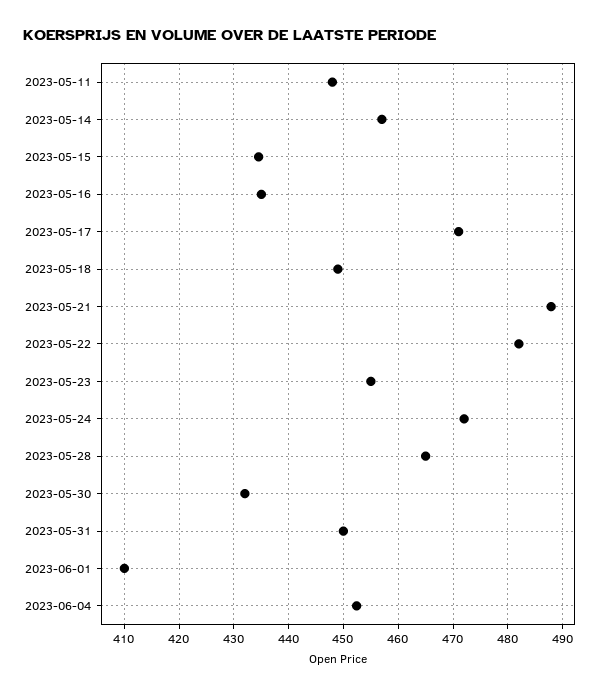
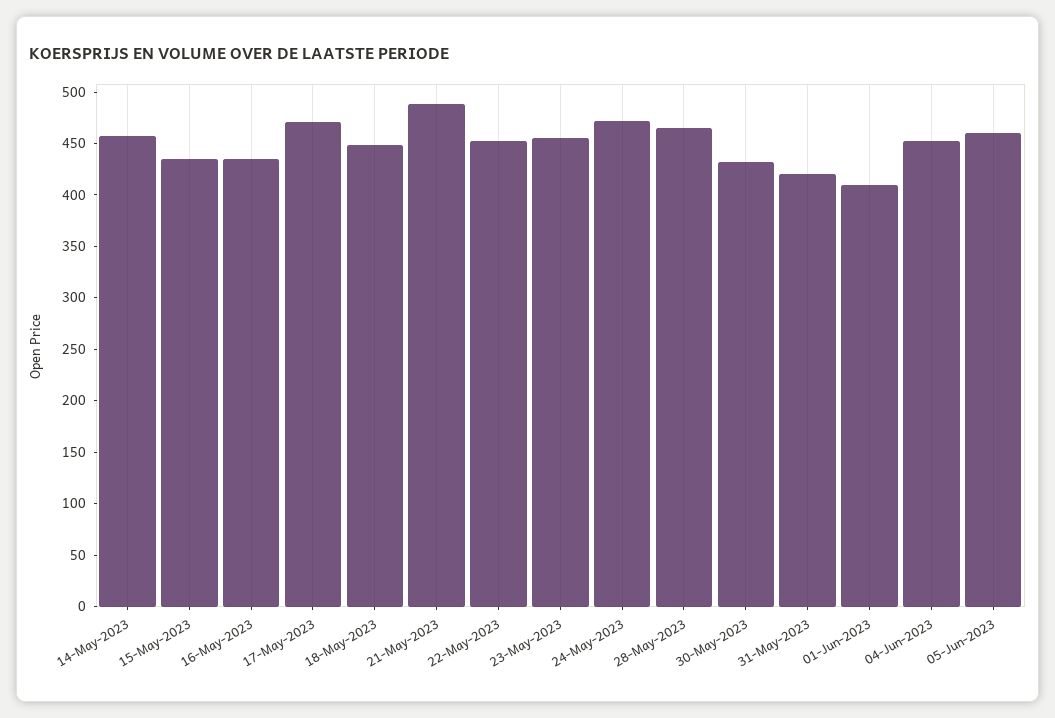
2023-05-11: 448 -> none
2023-05-22: 482 -> 450
2023-05-31: 450 -> 420
05-Jun-2023: none -> 460

